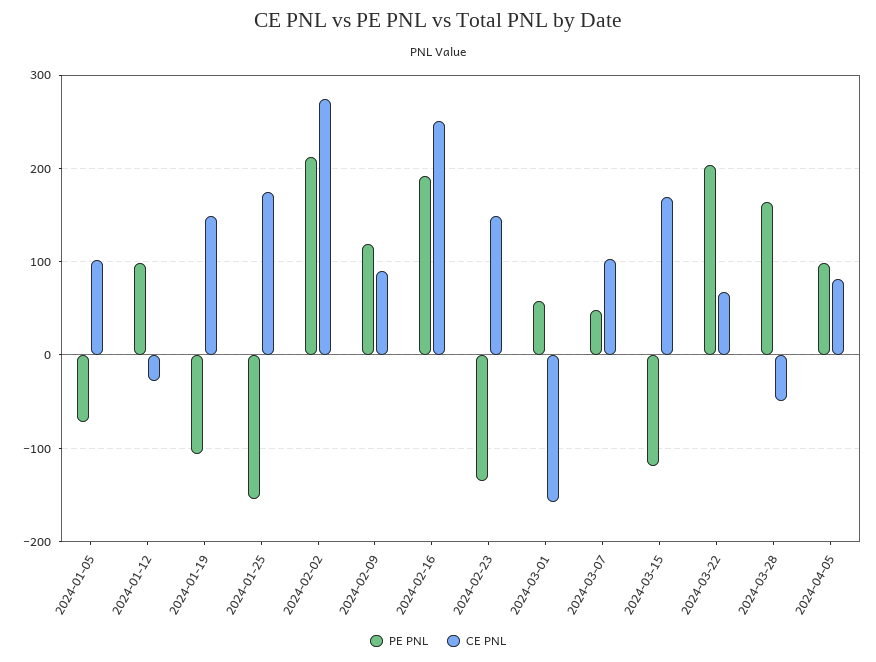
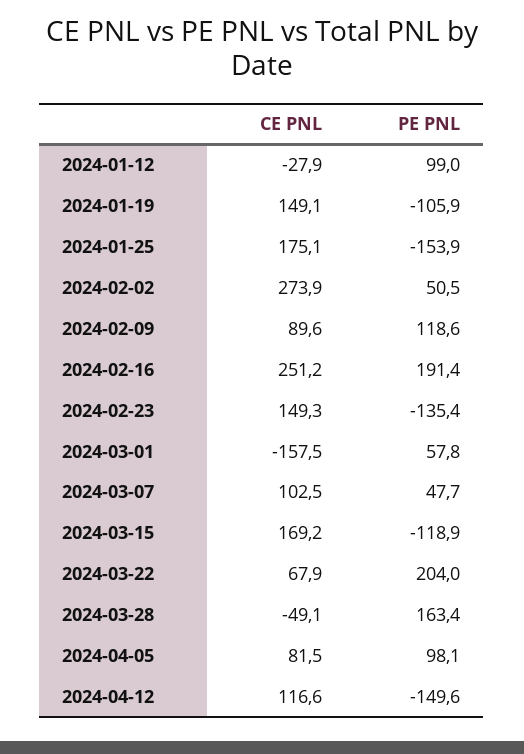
PE PNL, 2024-01-05: -70 -> none
CE PNL, 2024-01-05: 100 -> none
PE PNL, 2024-02-02: 210 -> 50.5
CE PNL, 2024-04-12: none -> 116.6
PE PNL, 2024-04-12: none -> -149.6

